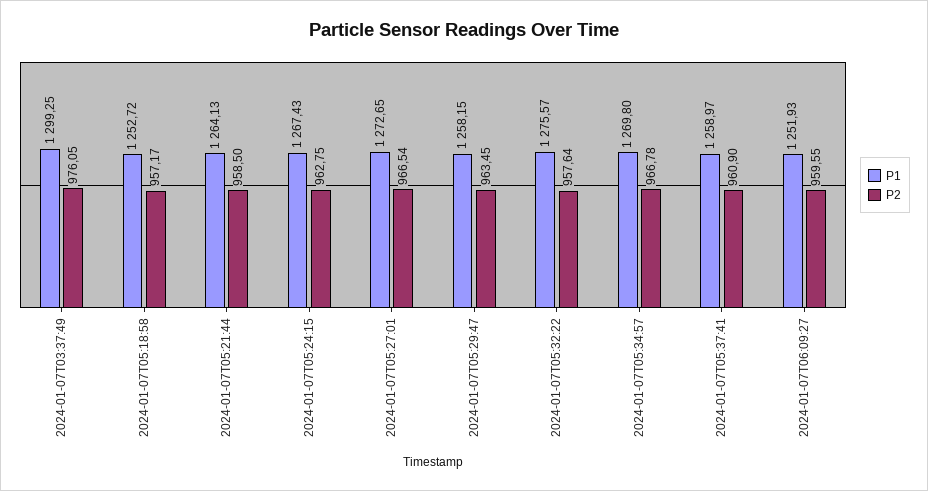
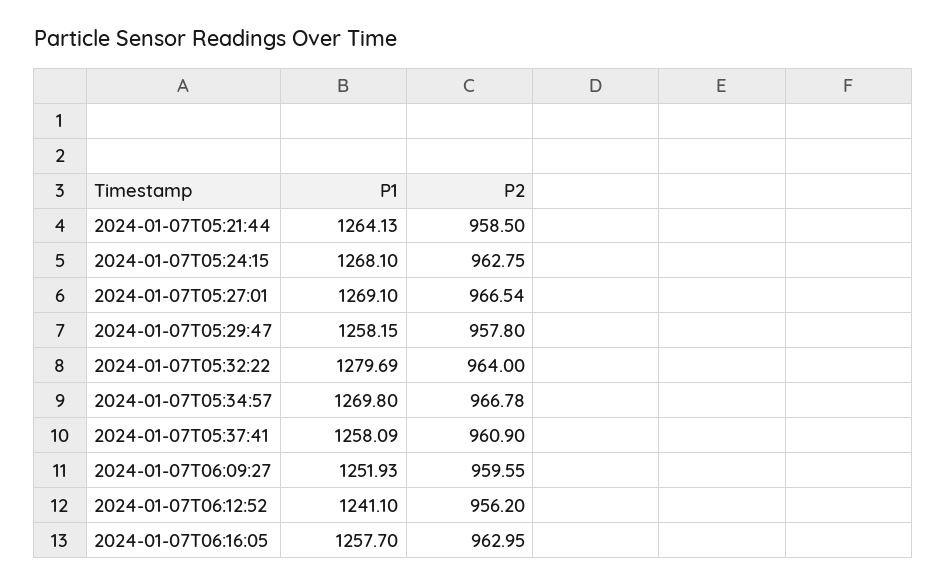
P1, 2024-01-07T03:37:49: 1299.25 -> none
P2, 2024-01-07T03:37:49: 976.05 -> none
P1, 2024-01-07T05:18:58: 1252.72 -> none
P2, 2024-01-07T05:18:58: 957.17 -> none
P1, 2024-01-07T05:24:15: 1267.43 -> 1268.1
P1, 2024-01-07T05:27:01: 1272.65 -> 1269.1
P2, 2024-01-07T05:29:47: 963.45 -> 957.8
P1, 2024-01-07T05:32:22: 1275.57 -> 1279.69
P2, 2024-01-07T05:32:22: 957.64 -> 964
P1, 2024-01-07T05:37:41: 1258.97 -> 1258.09
P1, 2024-01-07T06:12:52: none -> 1241.1
P2, 2024-01-07T06:12:52: none -> 956.2
P1, 2024-01-07T06:16:05: none -> 1257.7
P2, 2024-01-07T06:16:05: none -> 962.95

